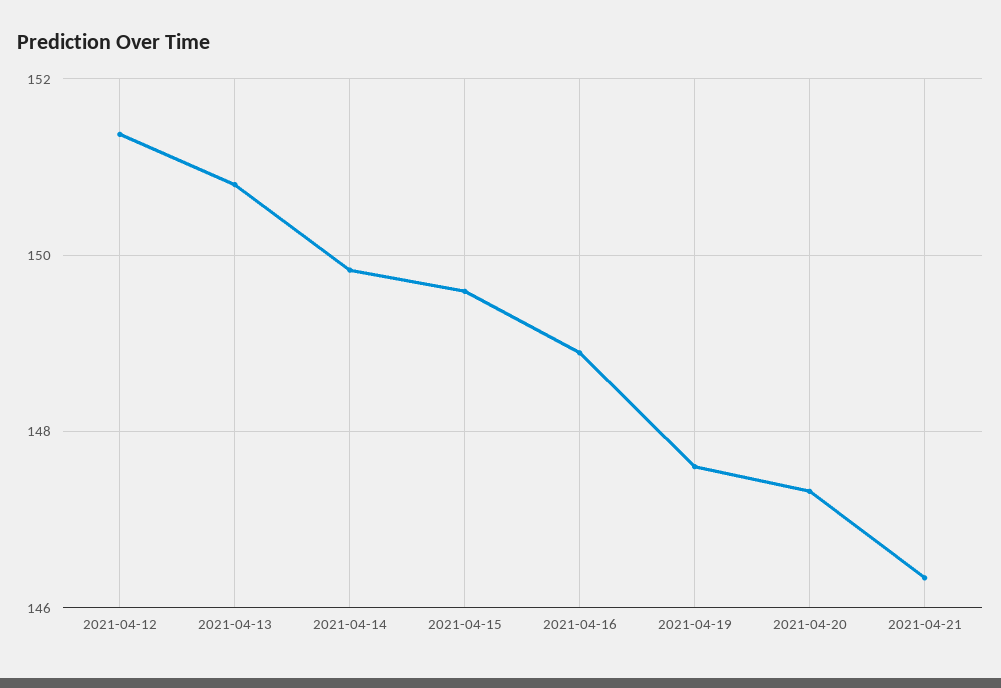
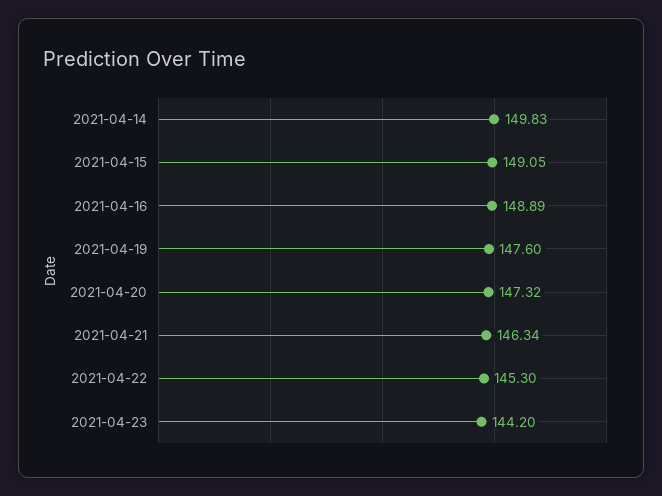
2021-04-12: 151.4 -> none
2021-04-13: 150.8 -> none
2021-04-15: 149.6 -> 149.05
2021-04-22: none -> 145.3
2021-04-23: none -> 144.2

